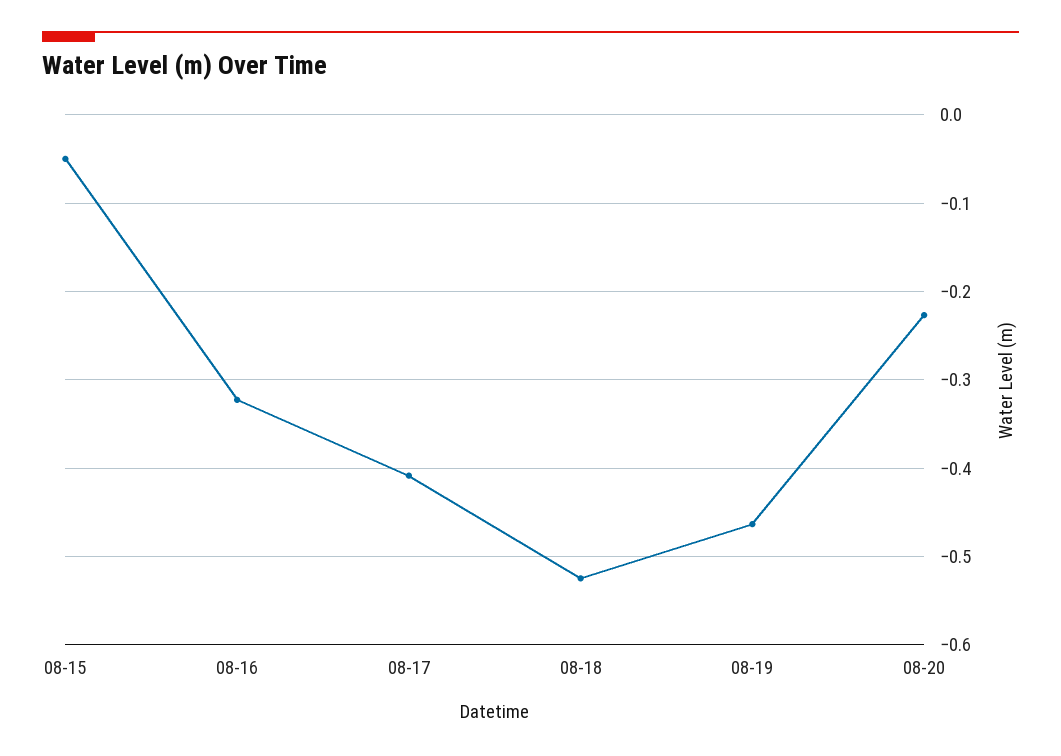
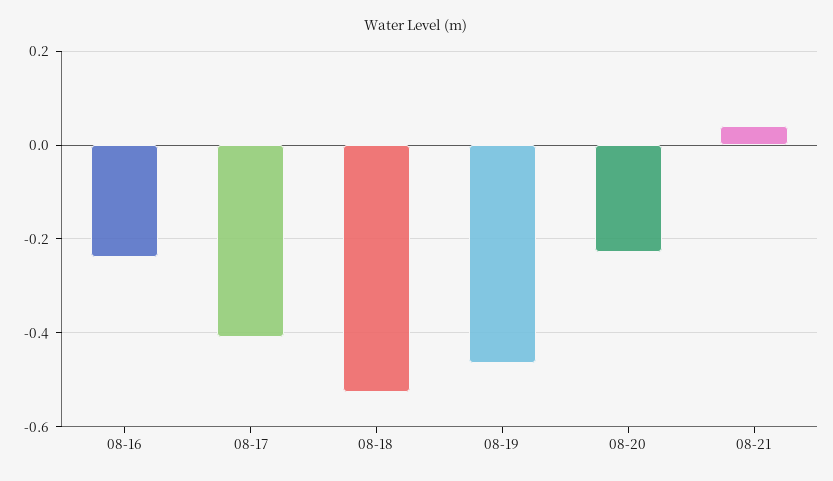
08-15: -0.05 -> none
08-16: -0.32 -> -0.24
08-21: none -> 0.04

